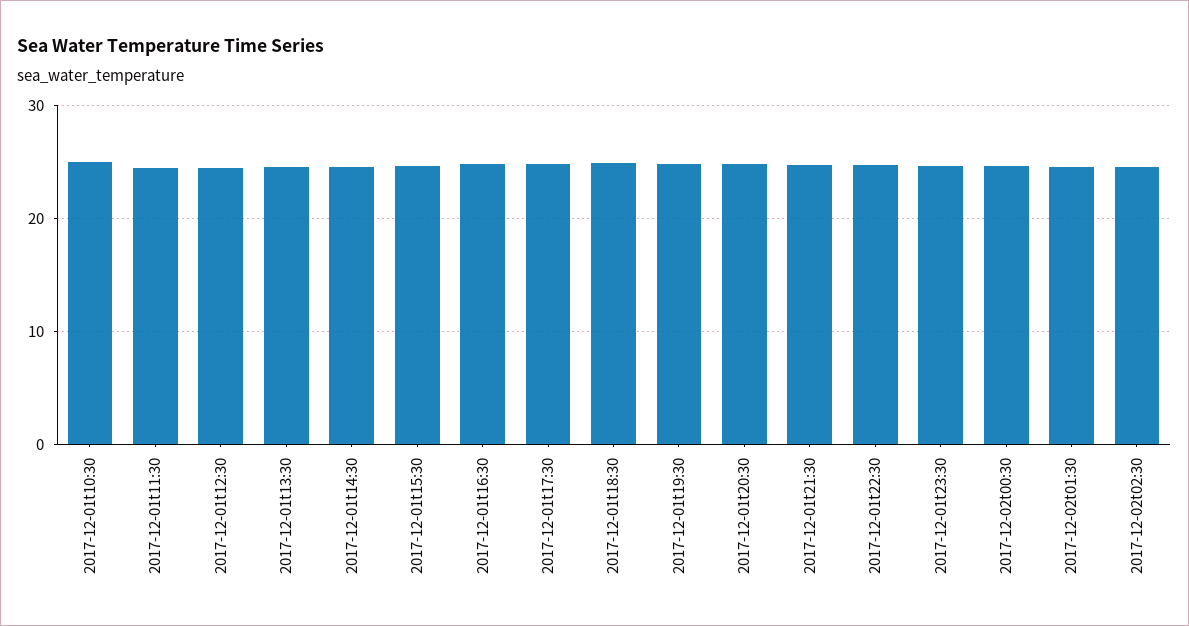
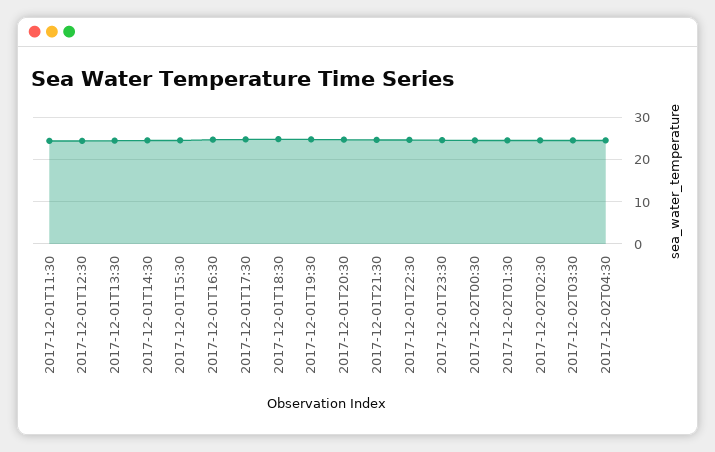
2017-12-01t10:30: 25 -> none
2017-12-02T03:30: none -> 24
2017-12-02T04:30: none -> 24

